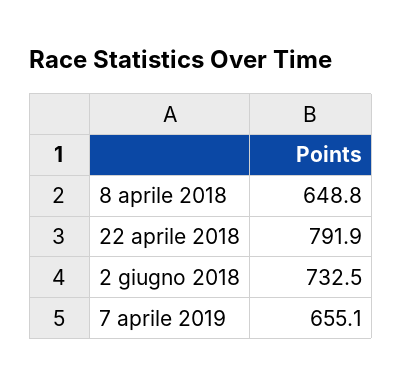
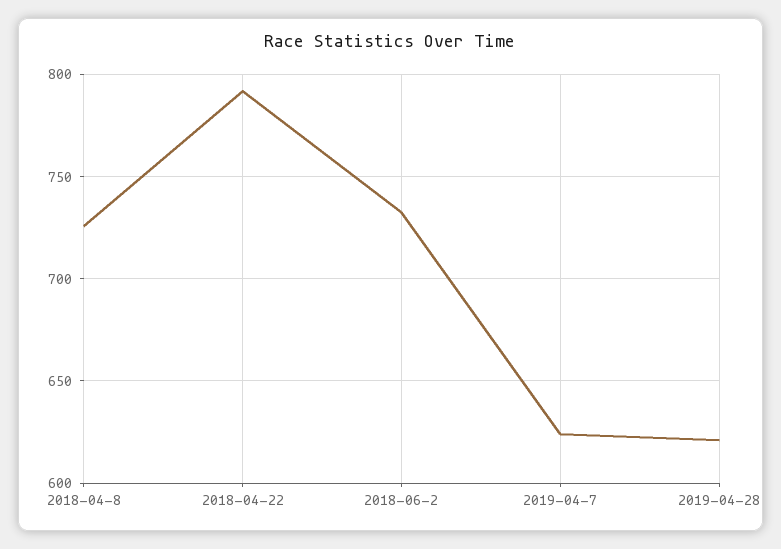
8 aprile 2018: 648.8 -> 725
7 aprile 2019: 655.1 -> 625
2019-04-28: none -> 620

